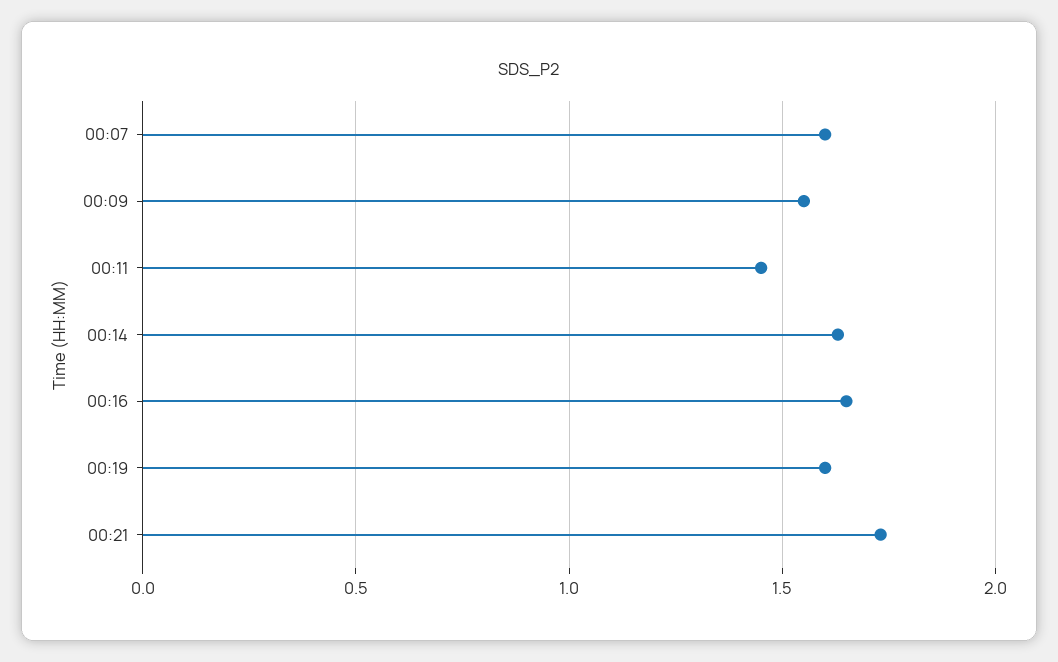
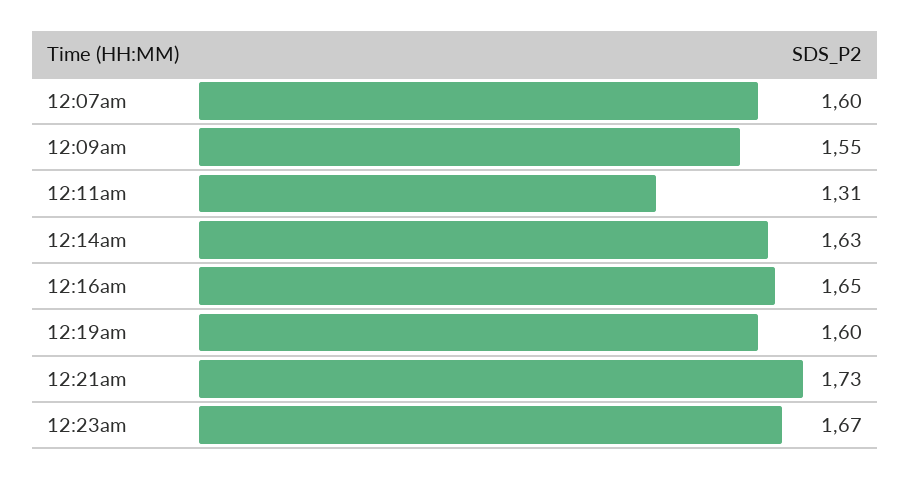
00:11: 1.45 -> 1.31
12:23am: none -> 1.67

